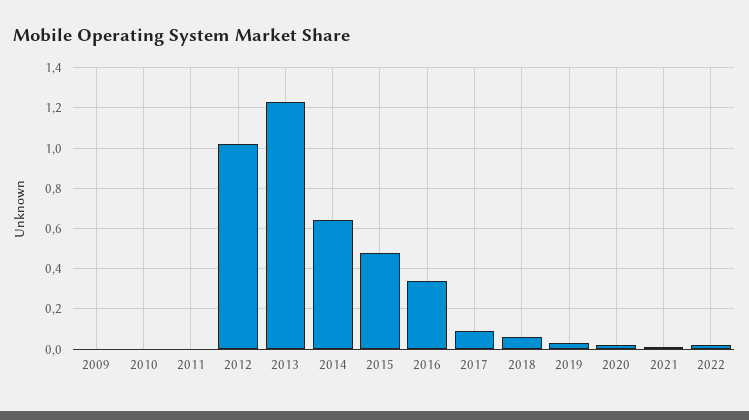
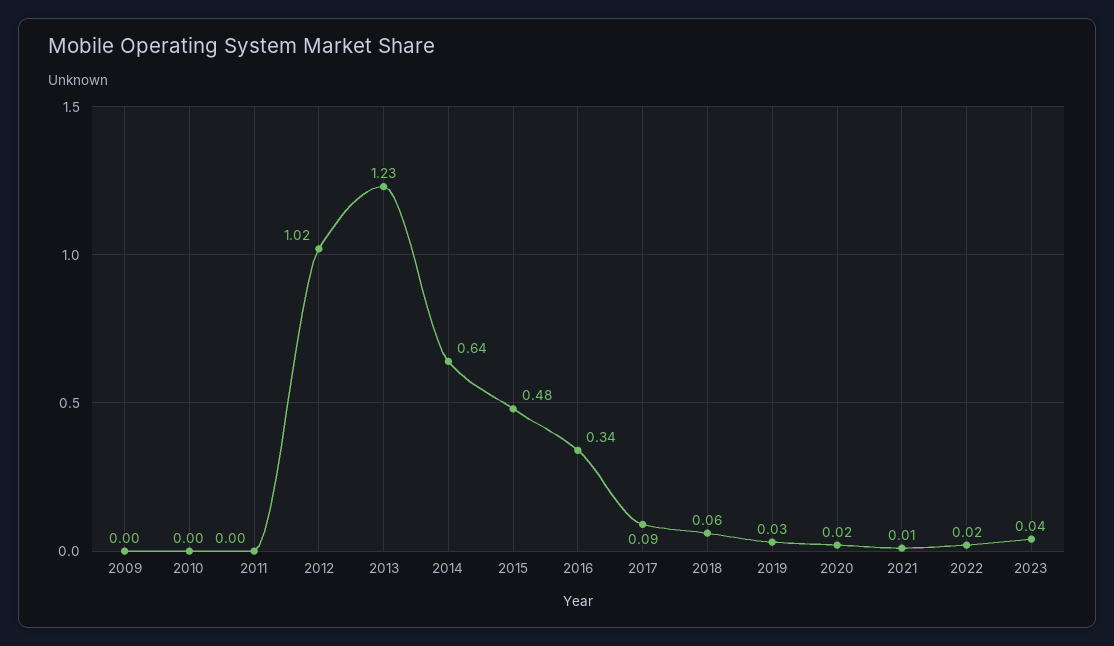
2023: none -> 0.04

